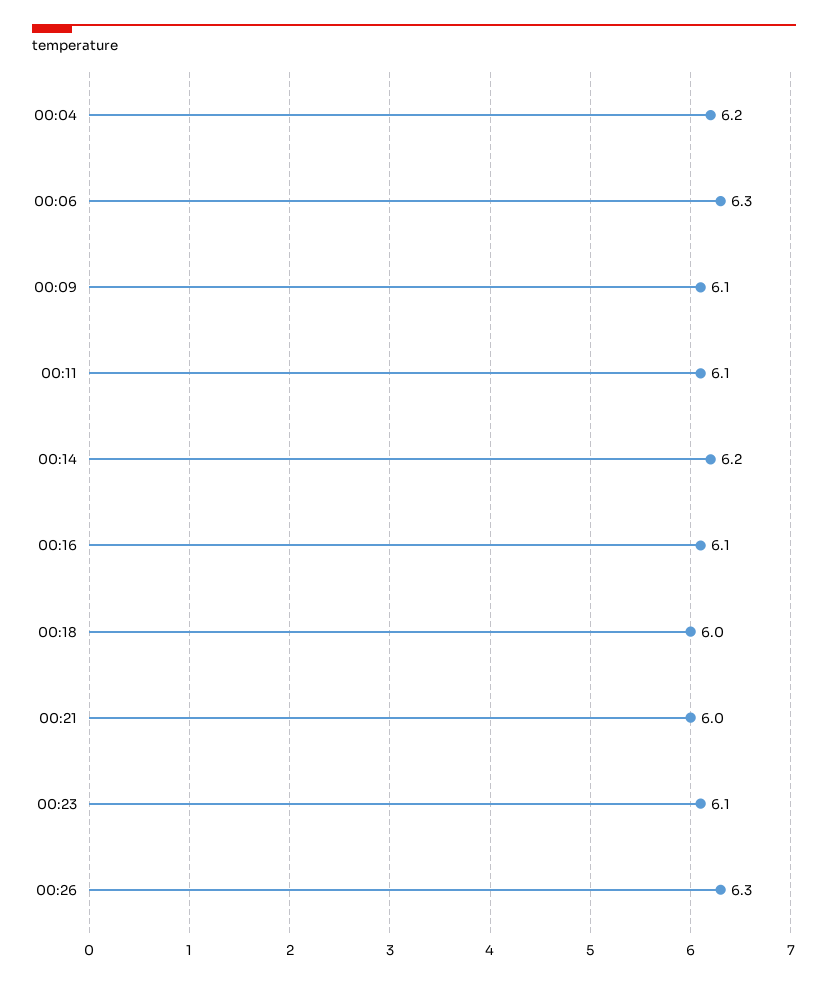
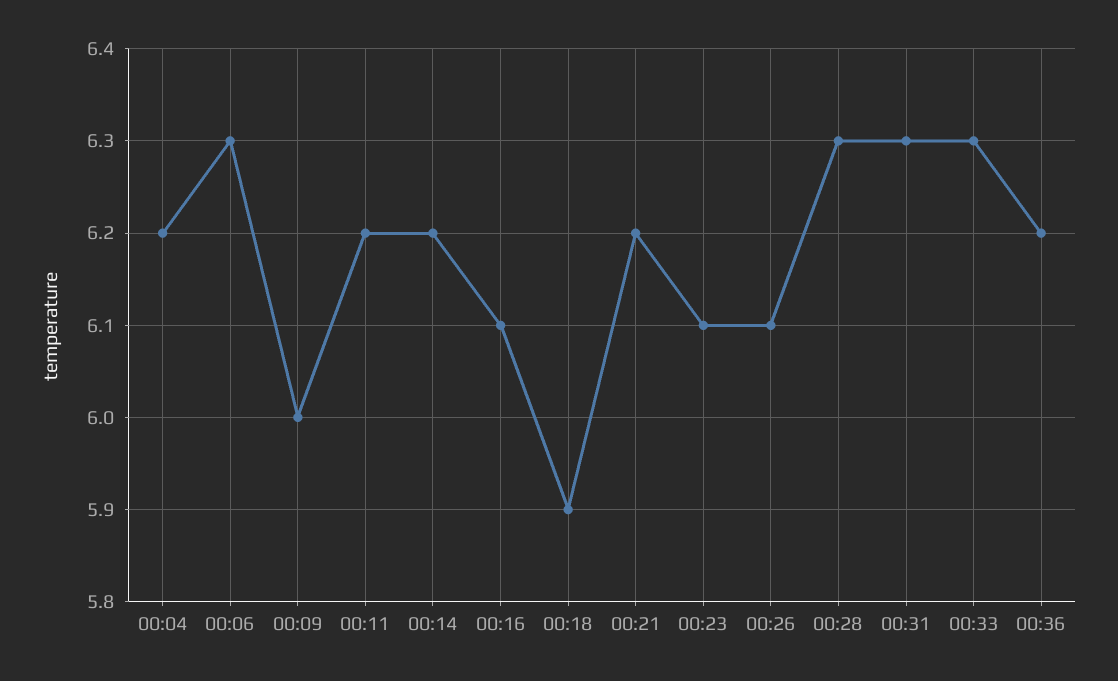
00:09: 6.1 -> 6
00:11: 6.1 -> 6.2
00:18: 6 -> 5.9
00:21: 6 -> 6.2
00:26: 6.3 -> 6.1
00:28: none -> 6.3
00:31: none -> 6.3
00:33: none -> 6.3
00:36: none -> 6.2

